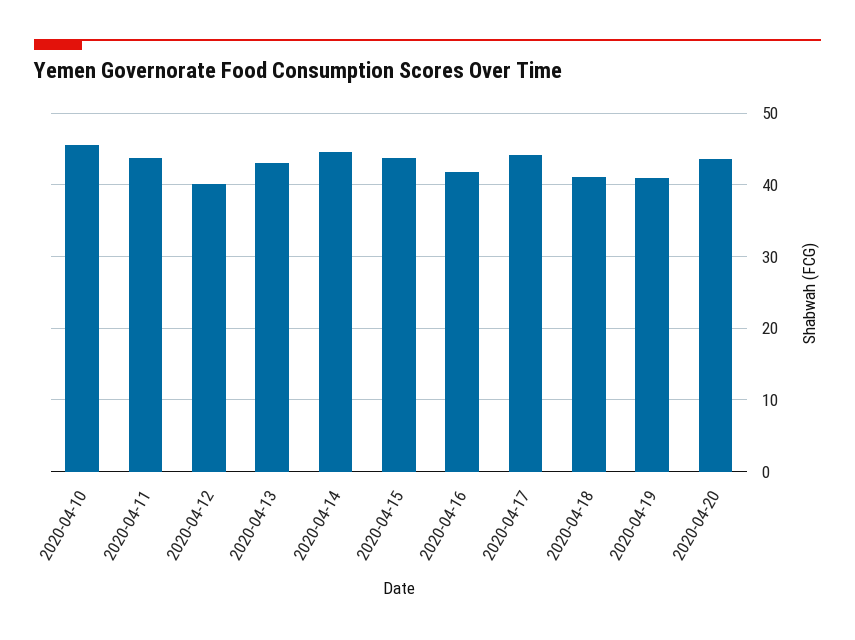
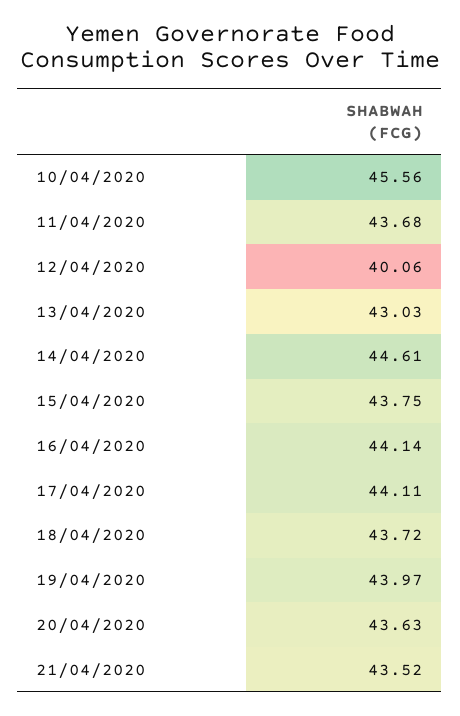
2020-04-16: 42 -> 44.14
2020-04-18: 41 -> 43.72
2020-04-19: 41 -> 43.97
21/04/2020: none -> 43.52

